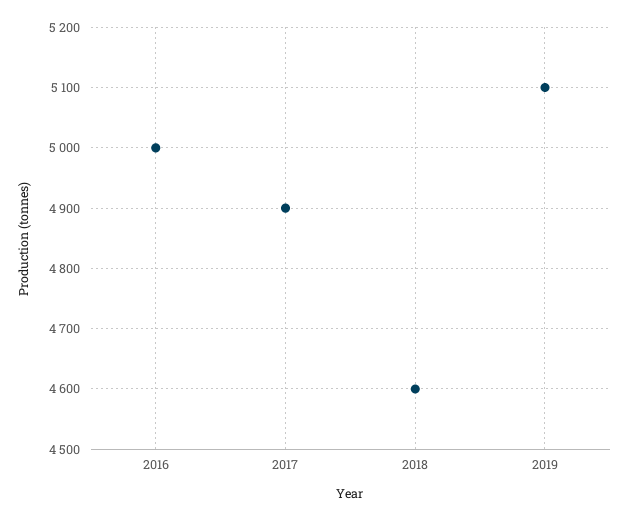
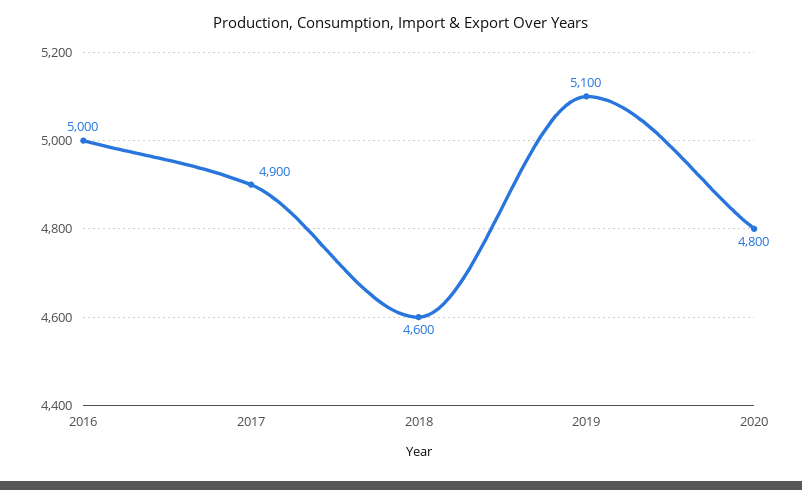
2020: none -> 4800

